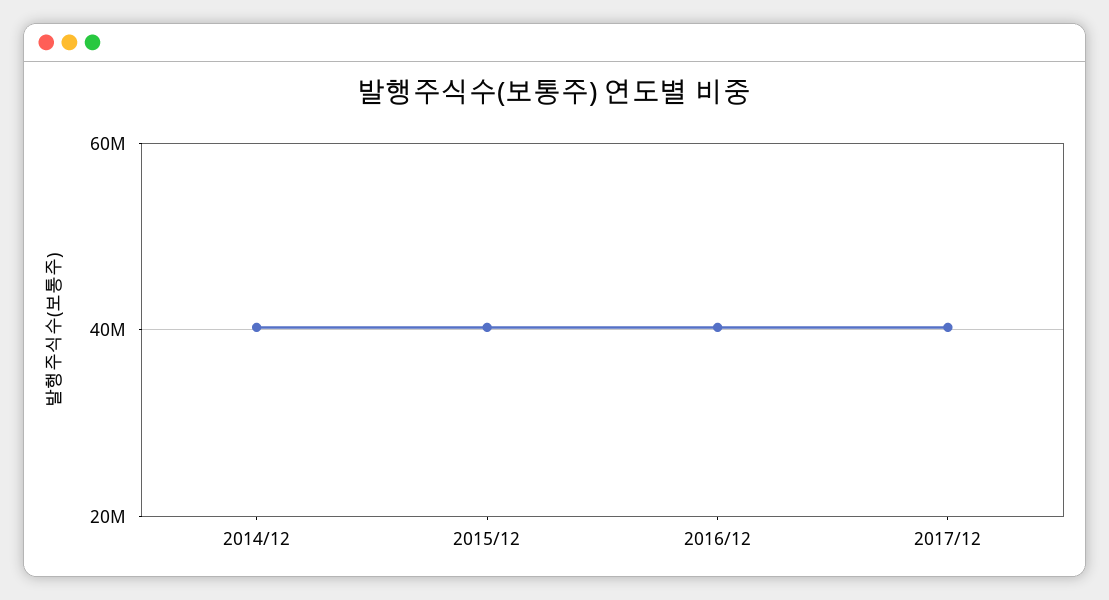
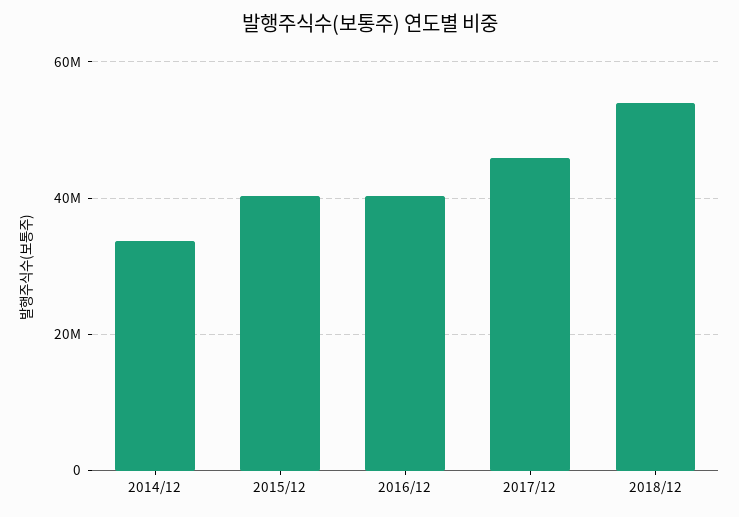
2014/12: 40000000 -> 34000000
2017/12: 40000000 -> 46000000
2018/12: none -> 54000000

